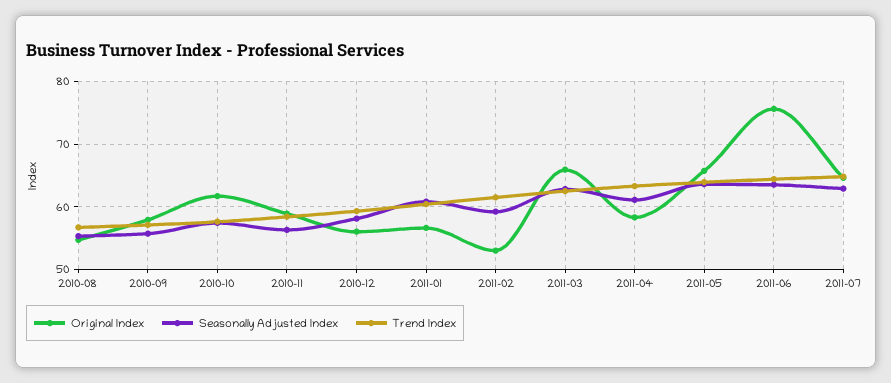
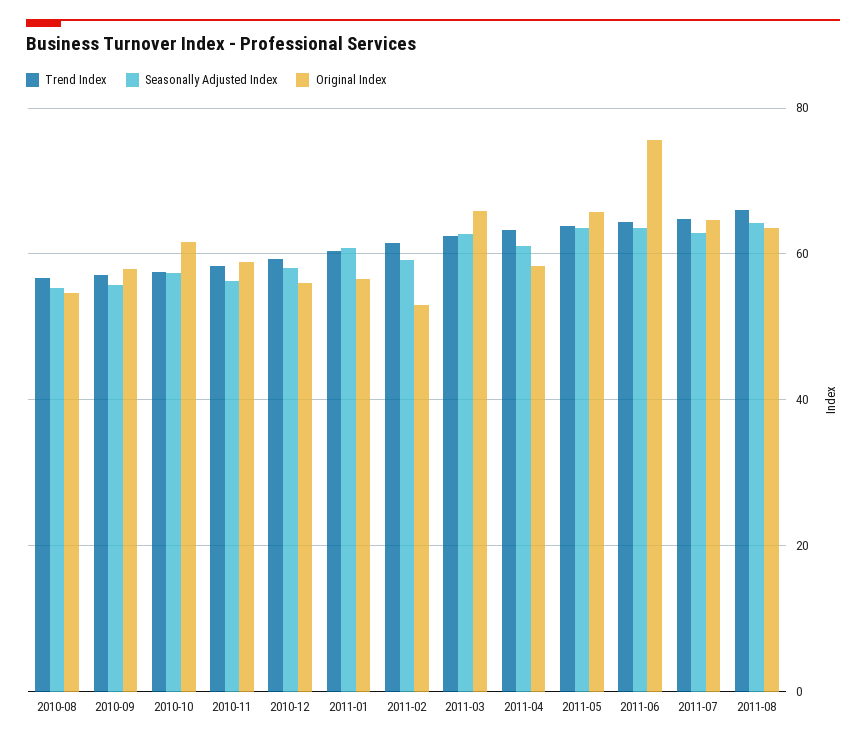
Trend Index, 2011-08: none -> 66
Seasonally Adjusted Index, 2011-08: none -> 64
Original Index, 2011-08: none -> 64

